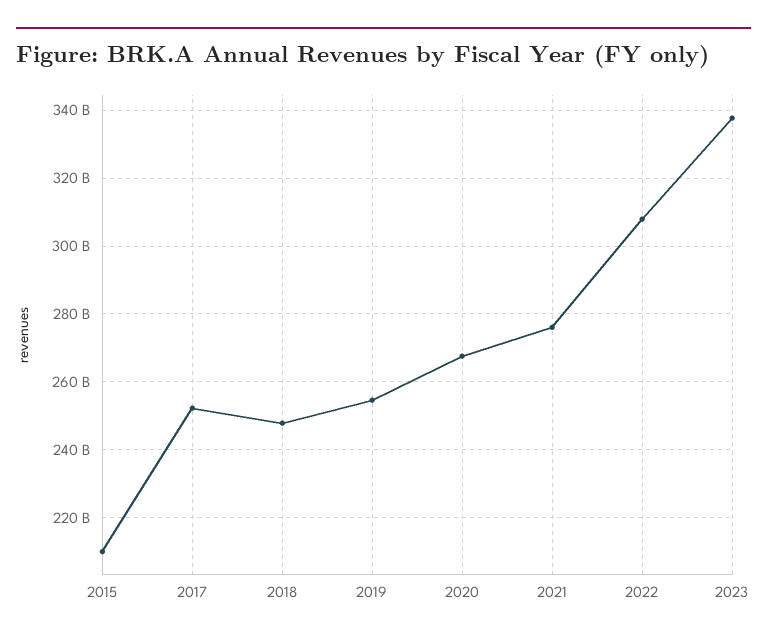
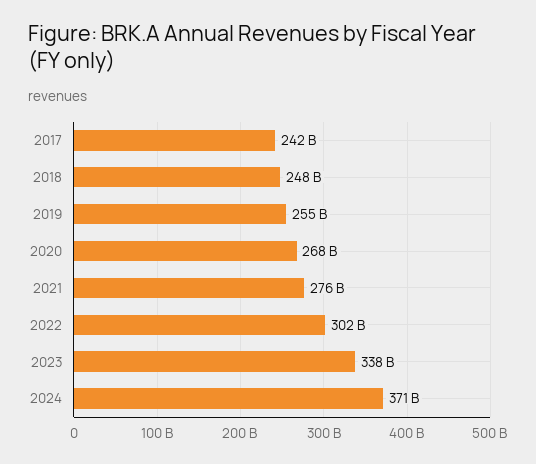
2015: 210000000000 -> none
2017: 252000000000 -> 242000000000
2022: 308000000000 -> 302000000000
2024: none -> 371000000000

